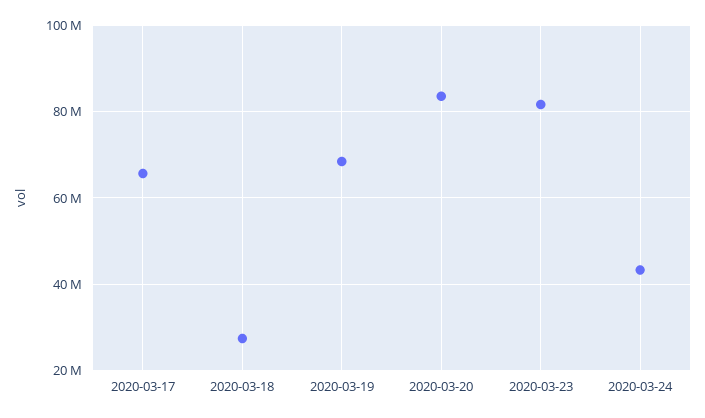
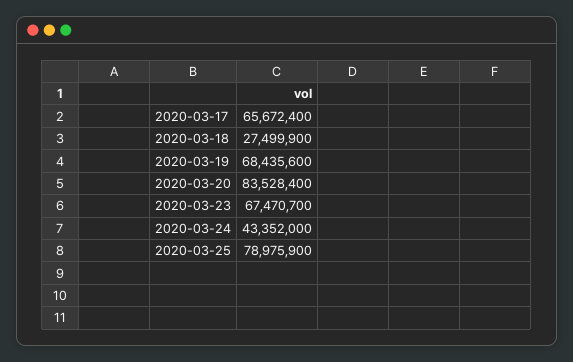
2020-03-23: 82000000 -> 67470700
2020-03-25: none -> 78975900

